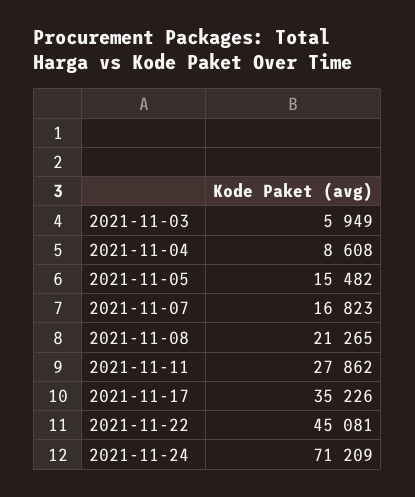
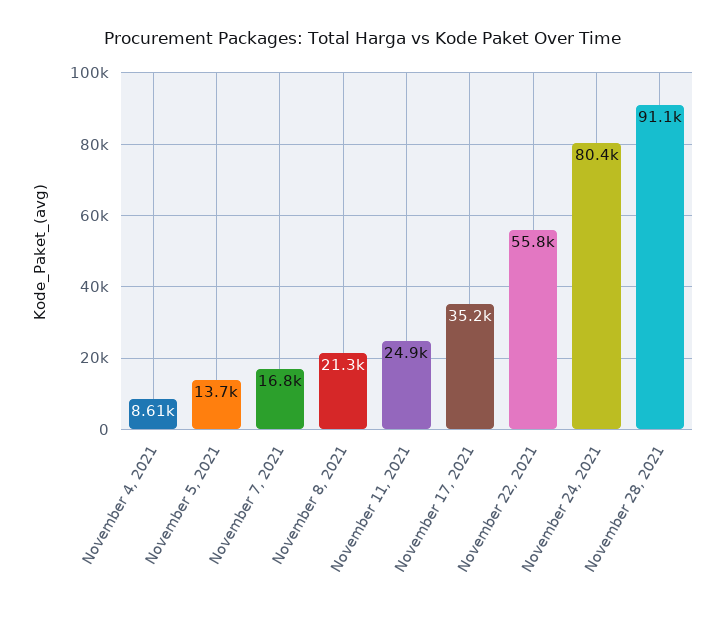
2021-11-03: 5949 -> none
2021-11-05: 15482 -> 13700
2021-11-11: 27862 -> 24900
2021-11-22: 45081 -> 55800
2021-11-24: 71209 -> 80400
November 28, 2021: none -> 91100

